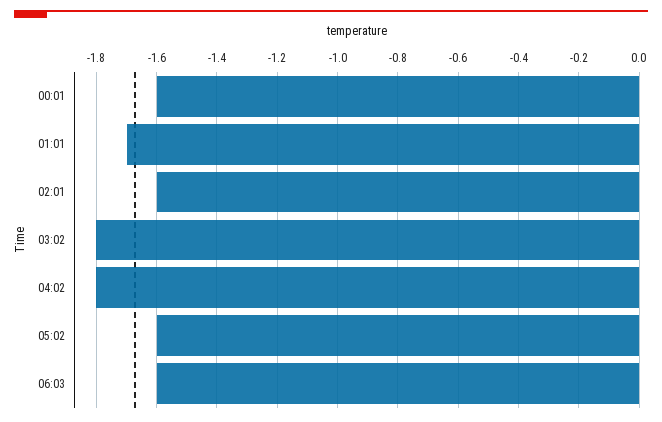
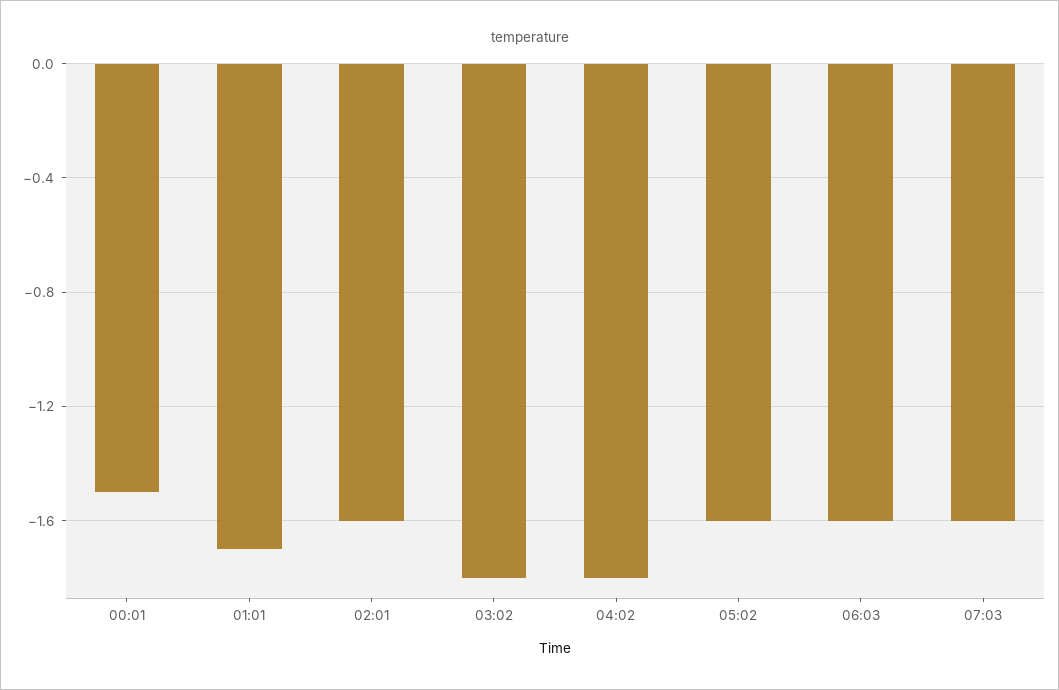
00:01: -1.6 -> -1.5
07:03: none -> -1.6

